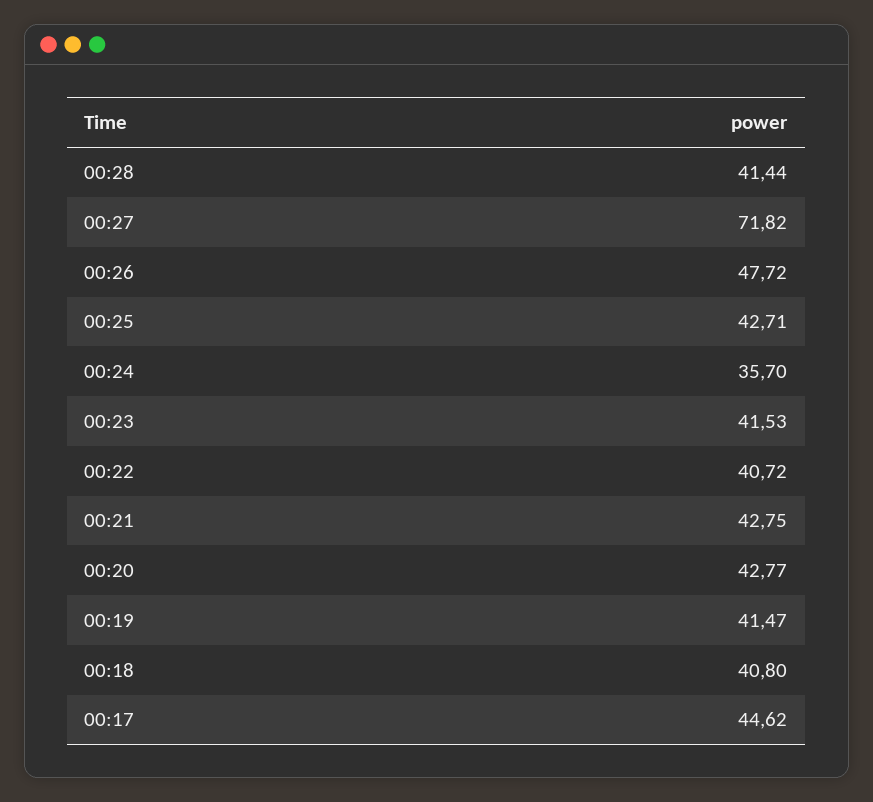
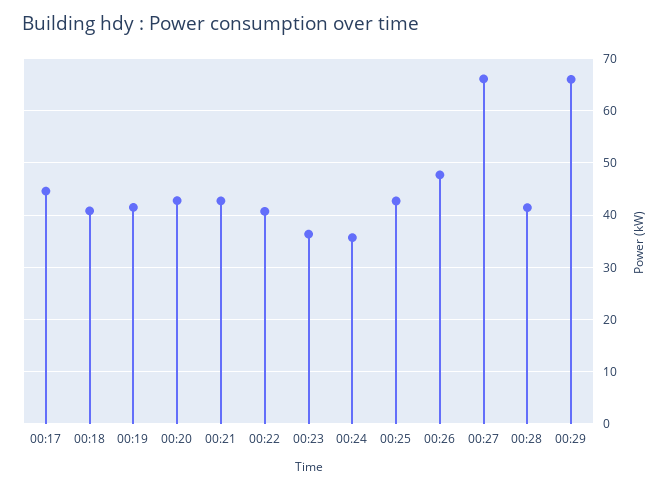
00:27: 71.82 -> 66
00:23: 41.53 -> 36
00:29: none -> 66

